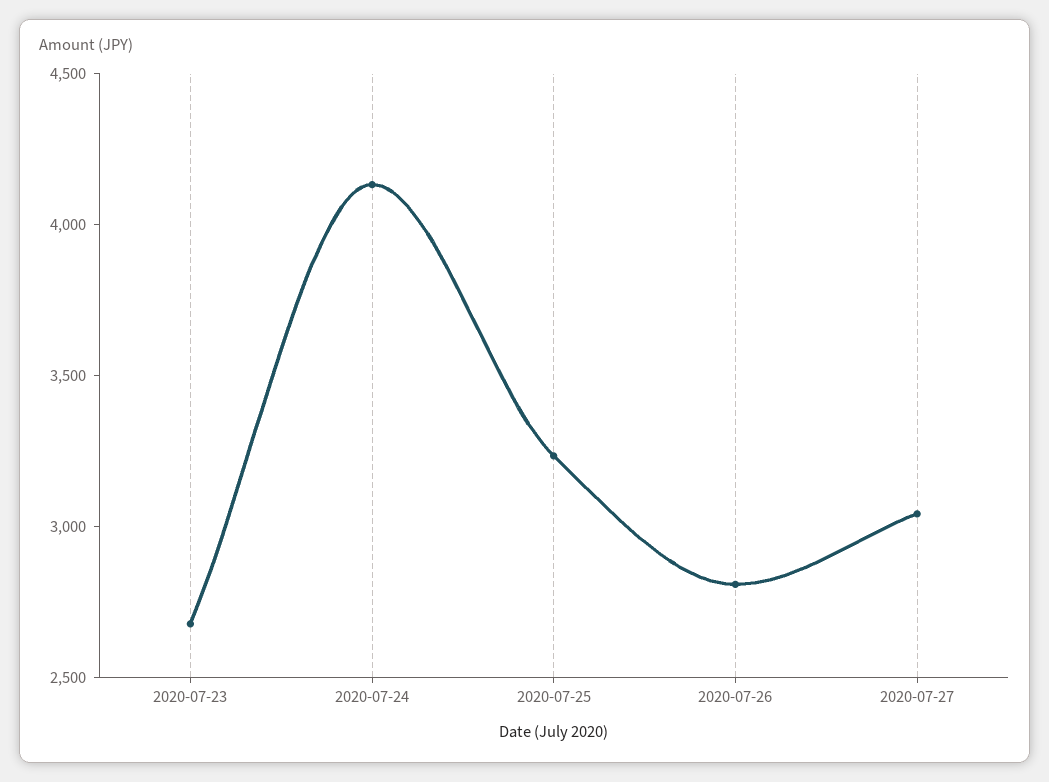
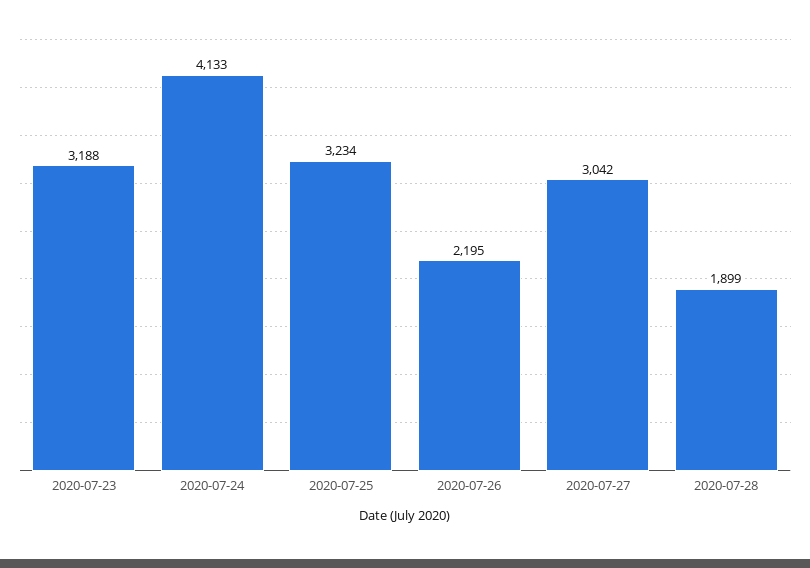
2020-07-23: 2700 -> 3188
2020-07-26: 2800 -> 2195
2020-07-28: none -> 1899

